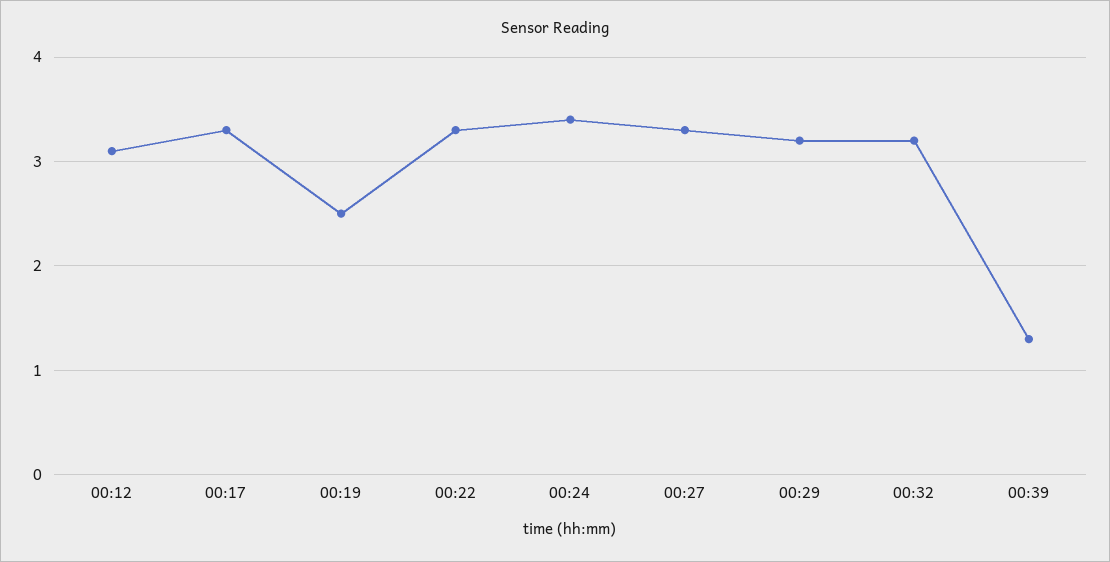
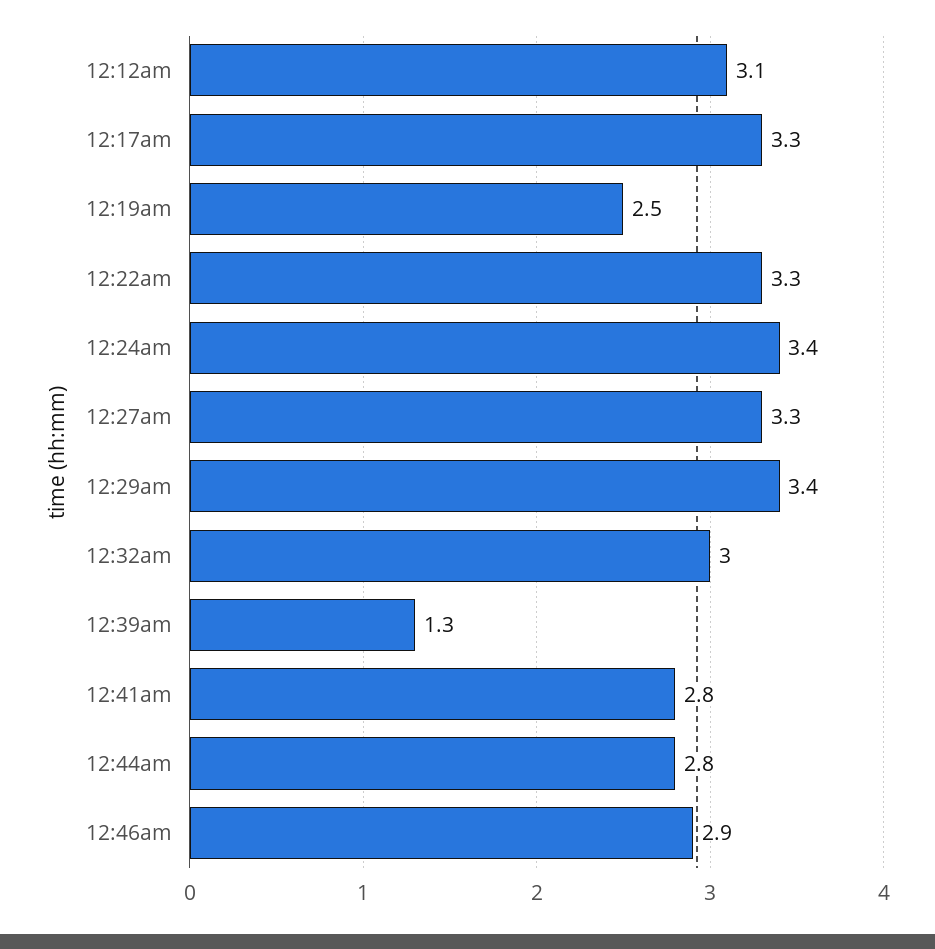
00:29: 3.2 -> 3.4
00:32: 3.2 -> 3
12:41am: none -> 2.8
12:44am: none -> 2.8
12:46am: none -> 2.9

